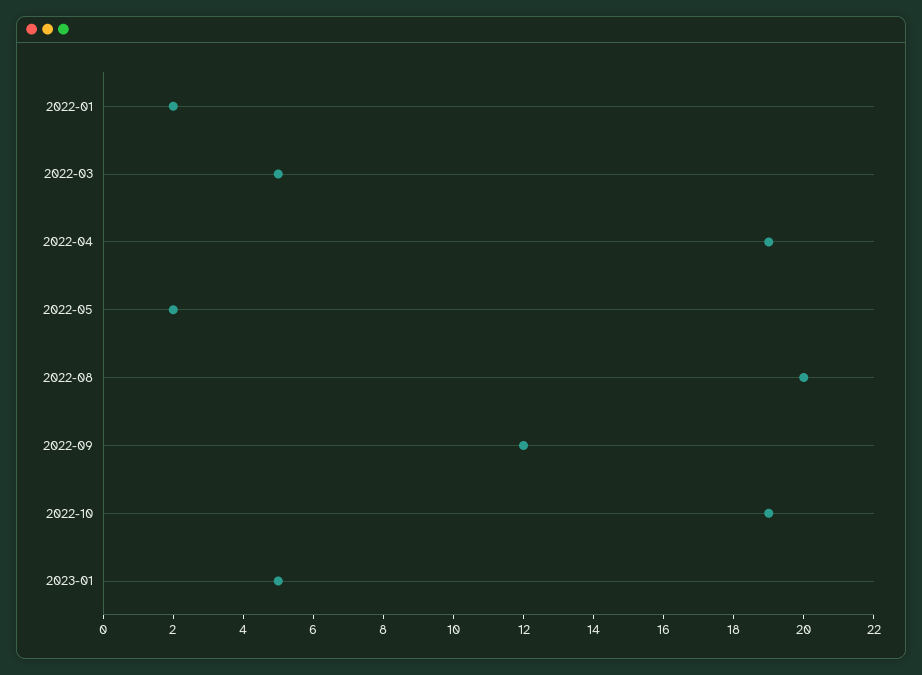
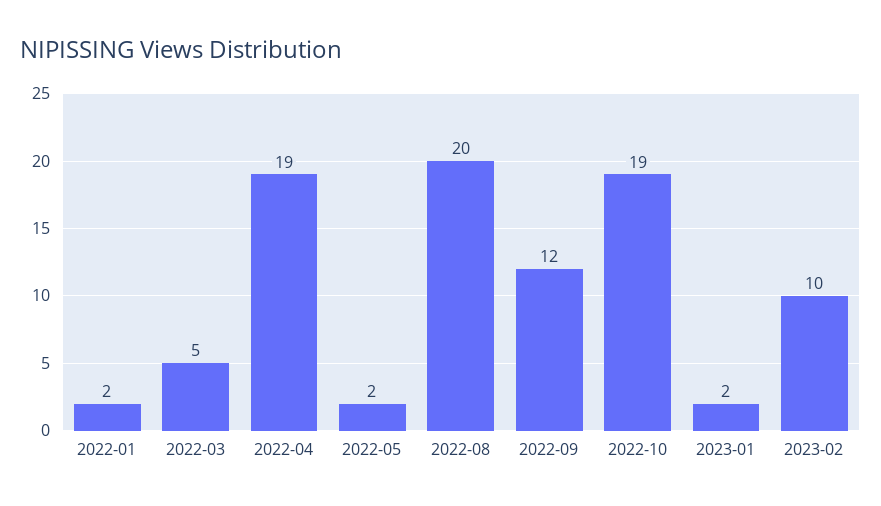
2023-01: 5 -> 2
2023-02: none -> 10

